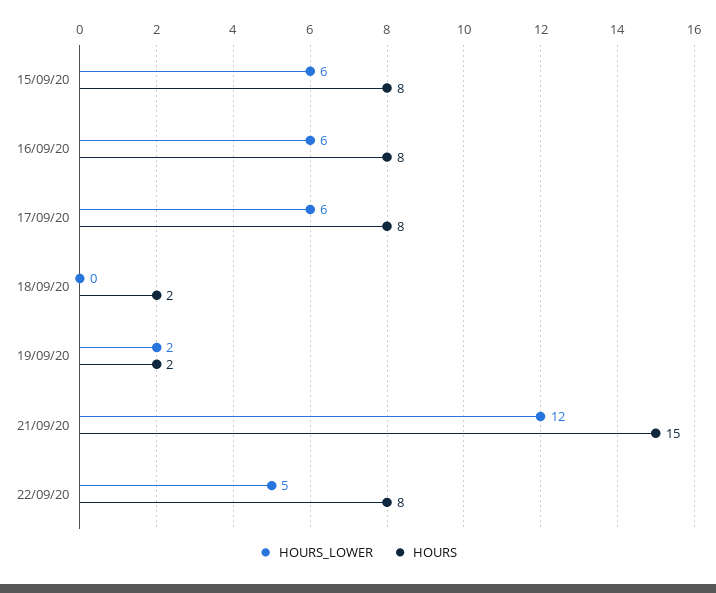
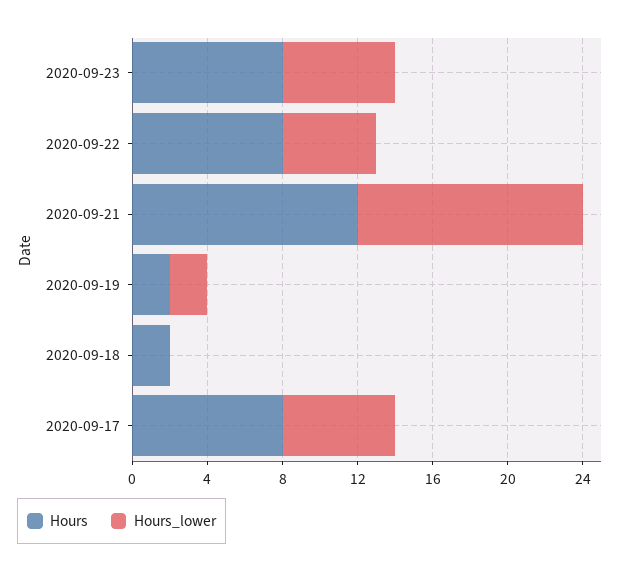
HOURS_LOWER, 15/09/20: 6 -> none
HOURS, 15/09/20: 8 -> none
HOURS_LOWER, 16/09/20: 6 -> none
HOURS, 16/09/20: 8 -> none
HOURS, 21/09/20: 15 -> 12
HOURS, 2020-09-23: none -> 8
HOURS_LOWER, 2020-09-23: none -> 6

